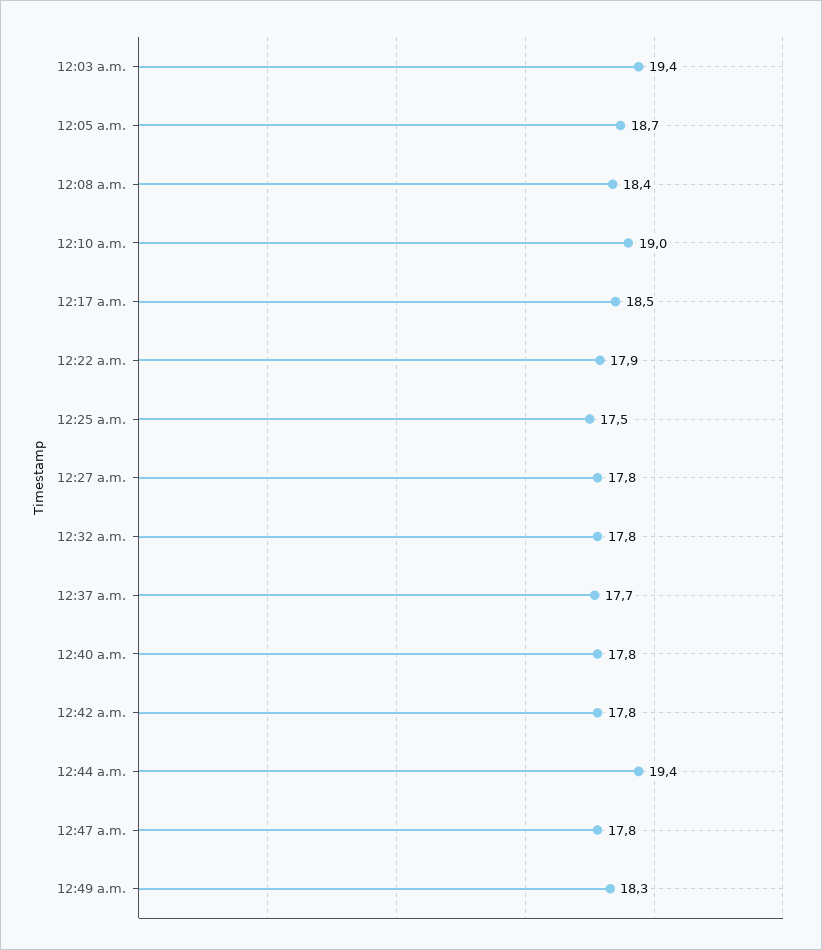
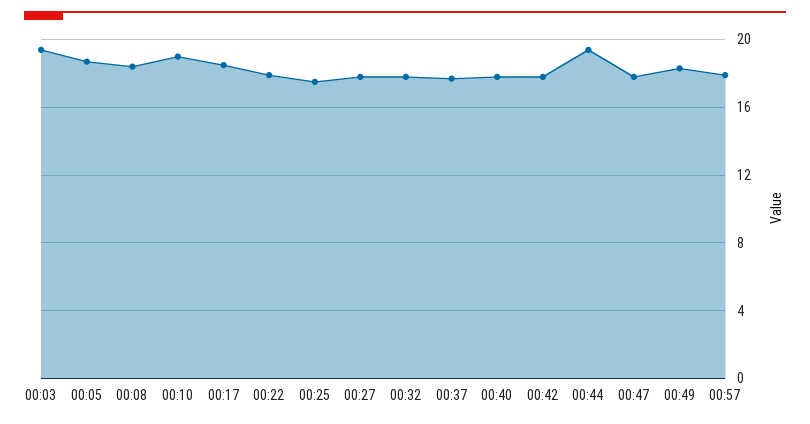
00:57: none -> 18

